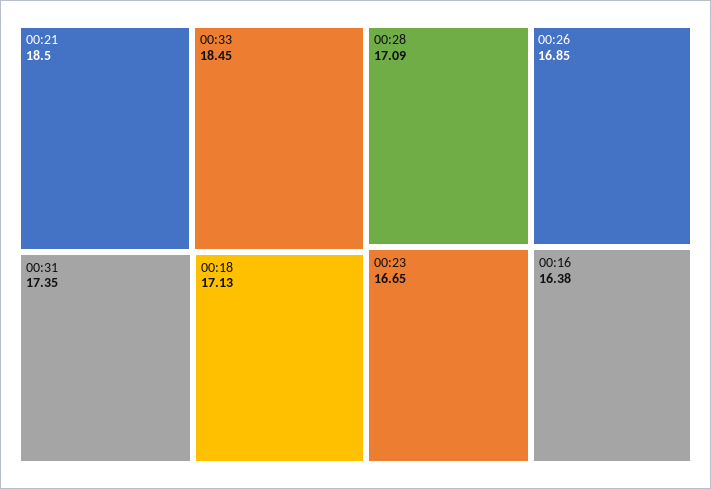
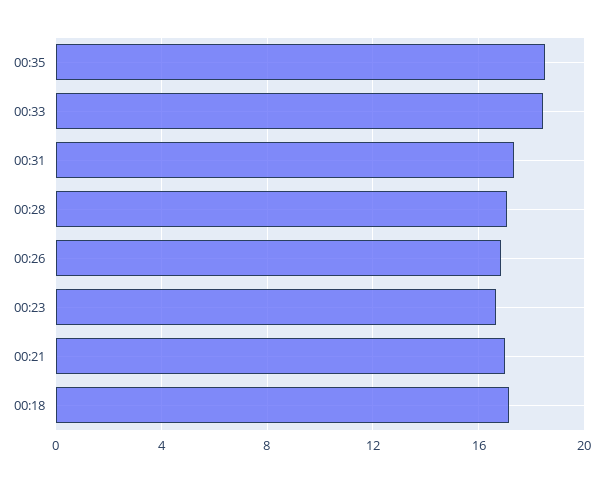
00:21: 18.5 -> 17
00:16: 16.38 -> none
00:35: none -> 18.5

